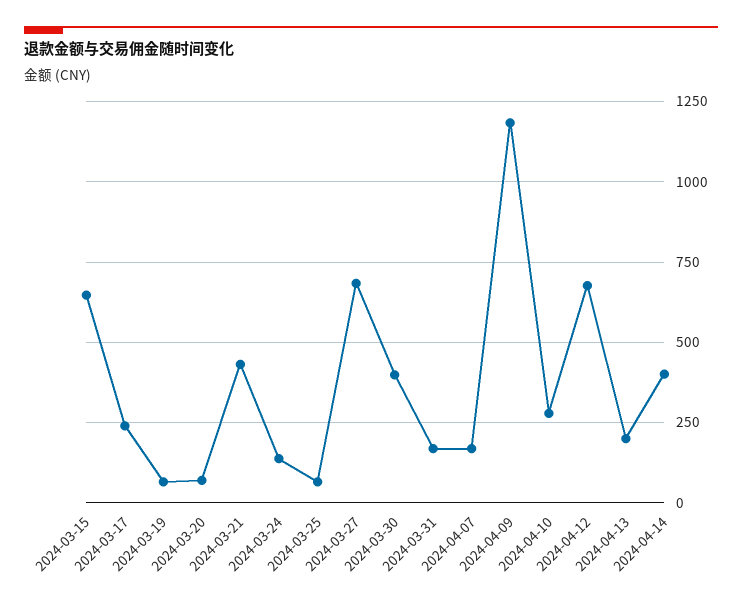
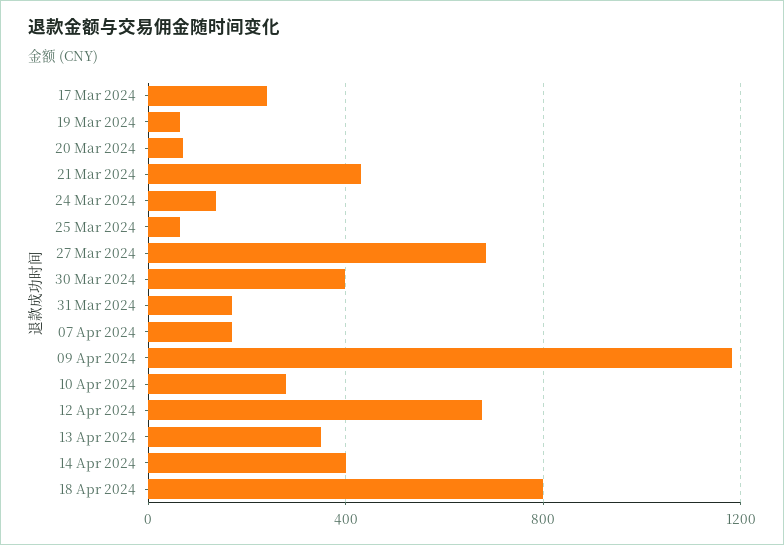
2024-03-15: 650 -> none
2024-04-13: 200 -> 350
18 Apr 2024: none -> 800

